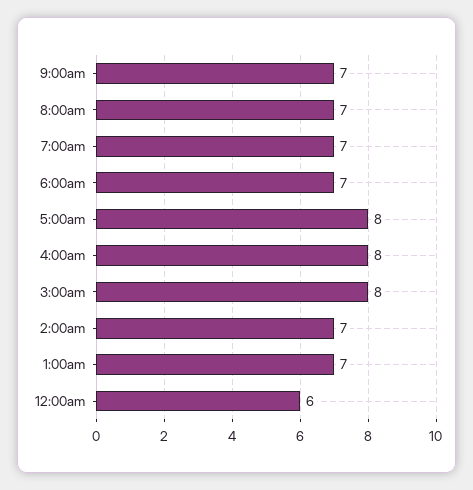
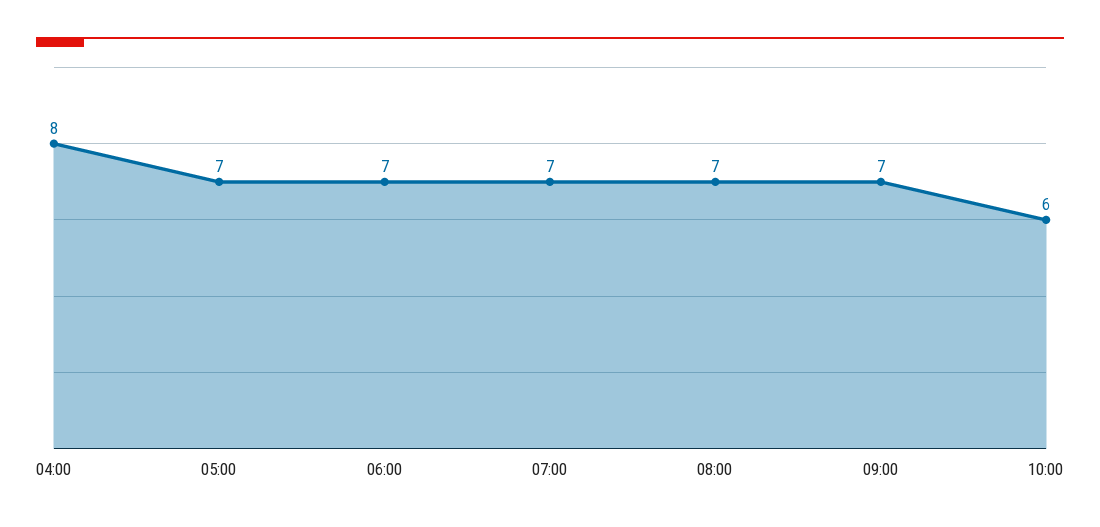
5:00am: 8 -> 7
3:00am: 8 -> none
2:00am: 7 -> none
1:00am: 7 -> none
12:00am: 6 -> none
10:00: none -> 6

